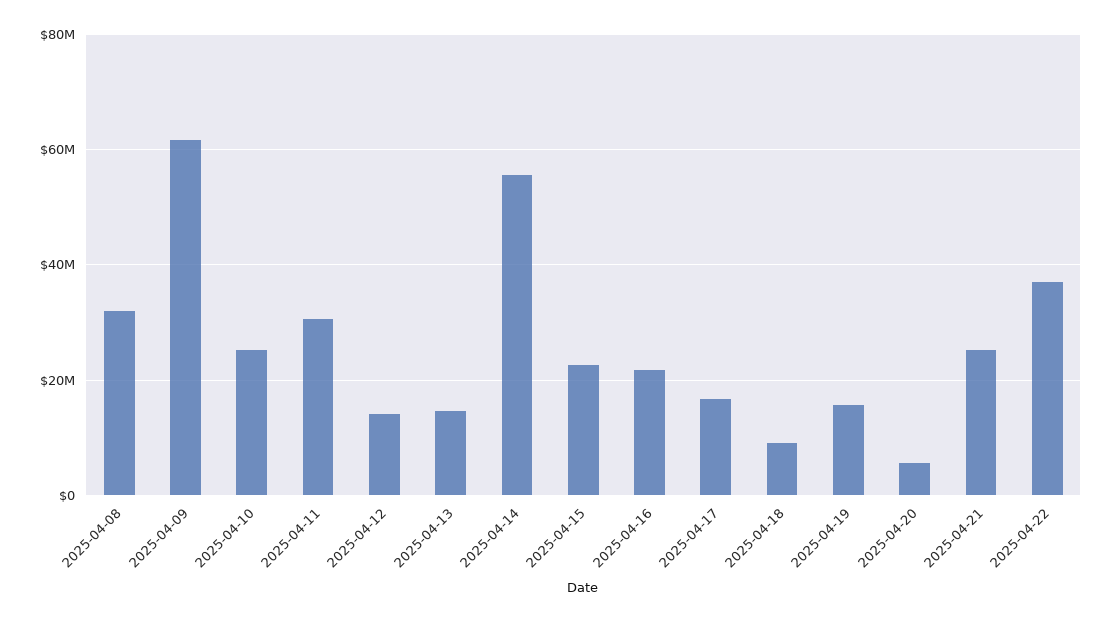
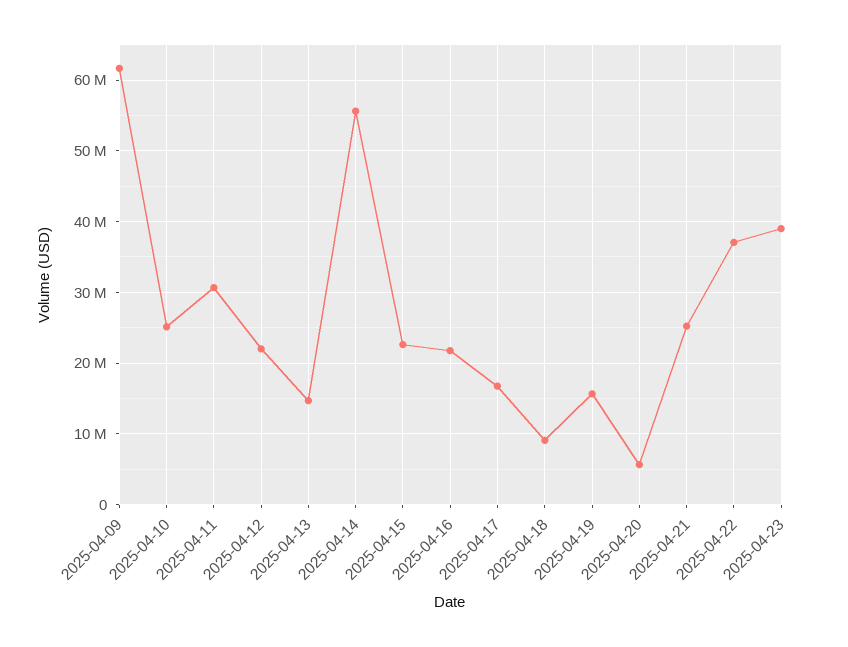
2025-04-08: 32000000 -> none
2025-04-12: 14000000 -> 22000000
2025-04-23: none -> 39000000

